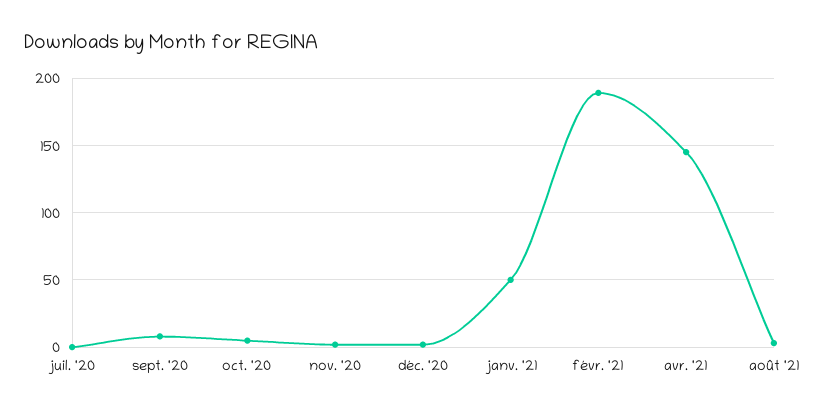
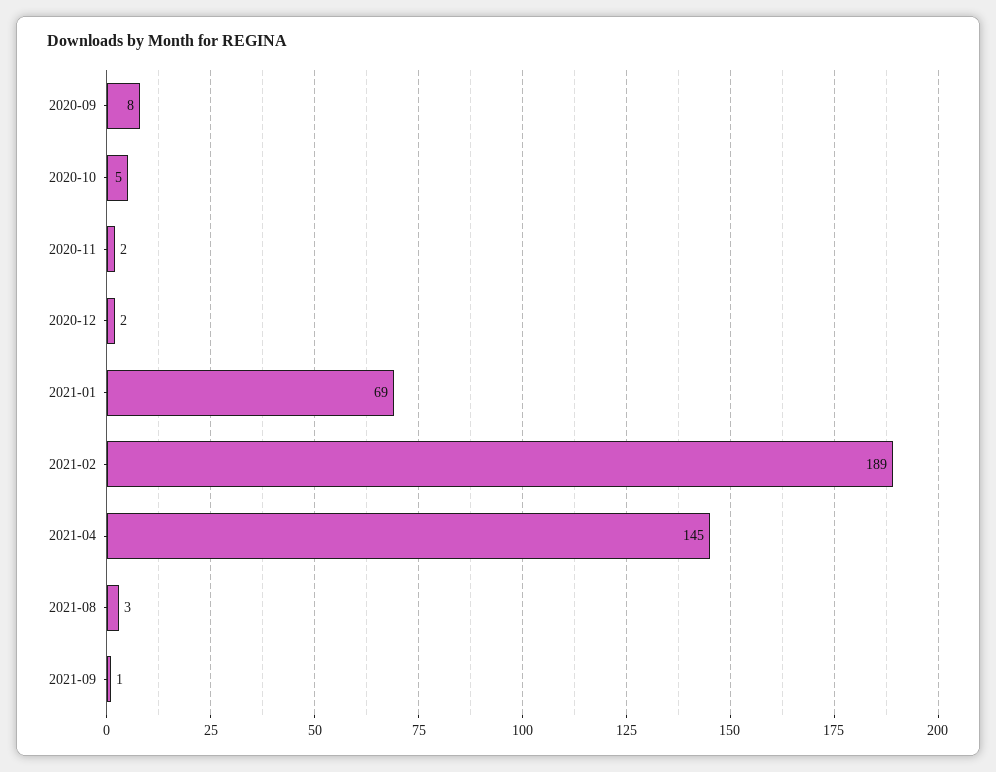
juil. '20: 0 -> none
janv. '21: 50 -> 69
2021-09: none -> 1

